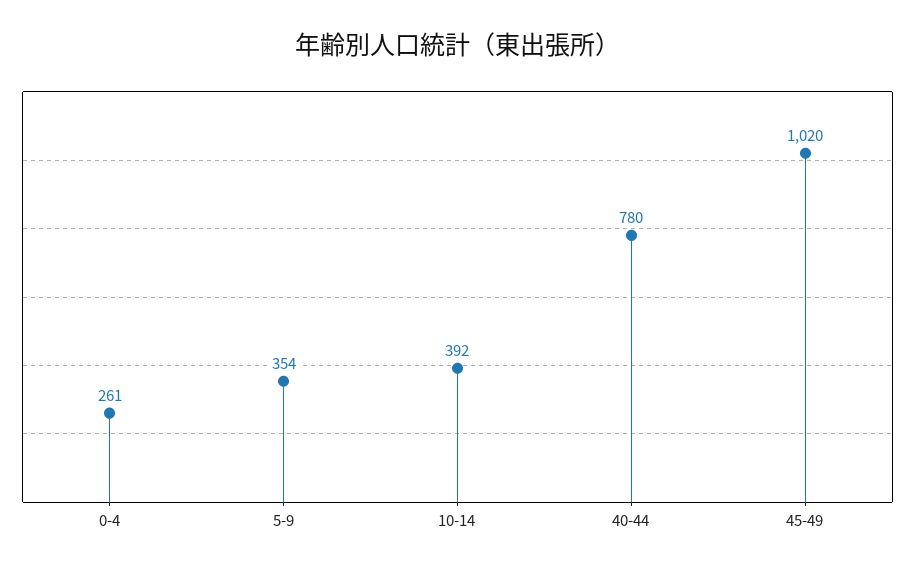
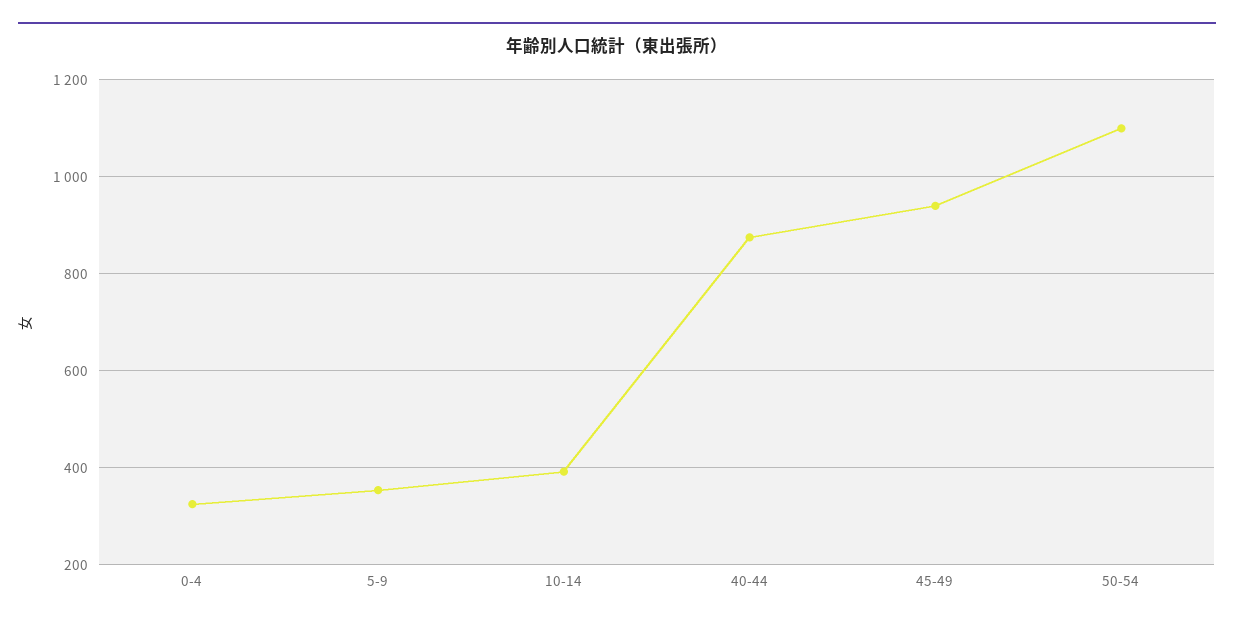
0-4: 261 -> 320
40-44: 780 -> 880
45-49: 1020 -> 940
50-54: none -> 1100

